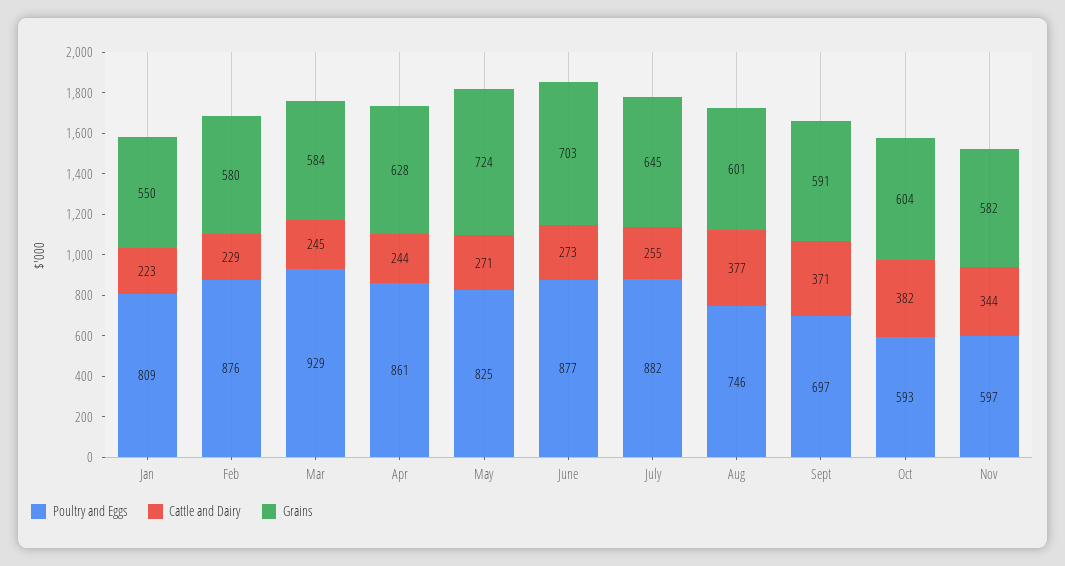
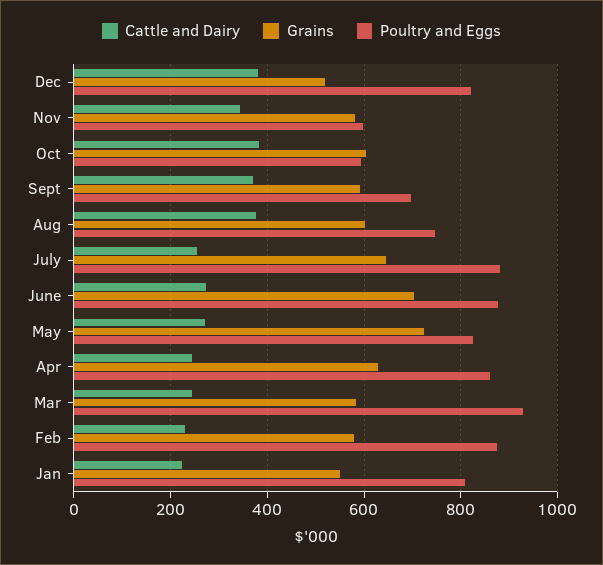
Cattle and Dairy, Dec: none -> 380
Grains, Dec: none -> 520
Poultry and Eggs, Dec: none -> 820

